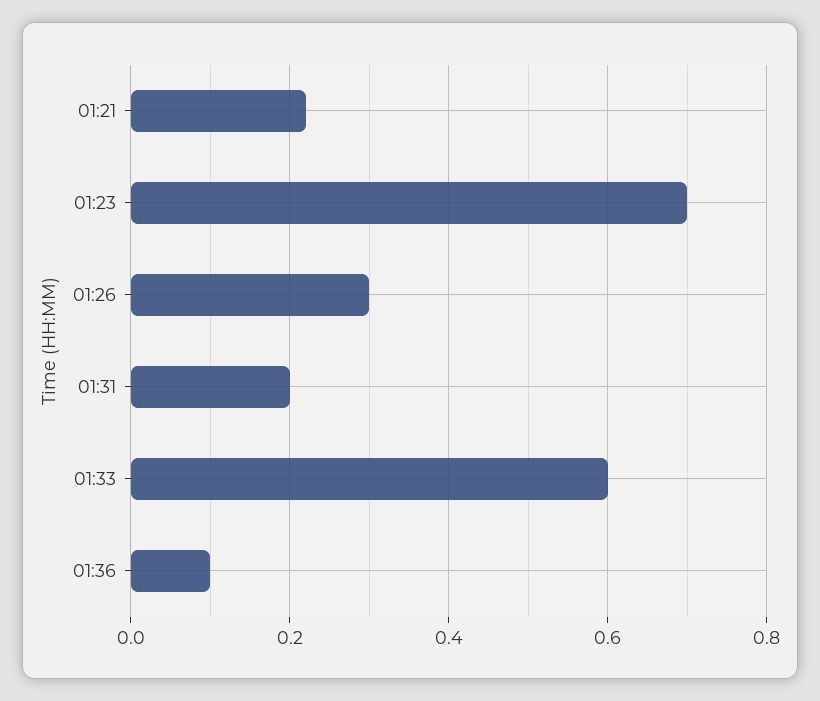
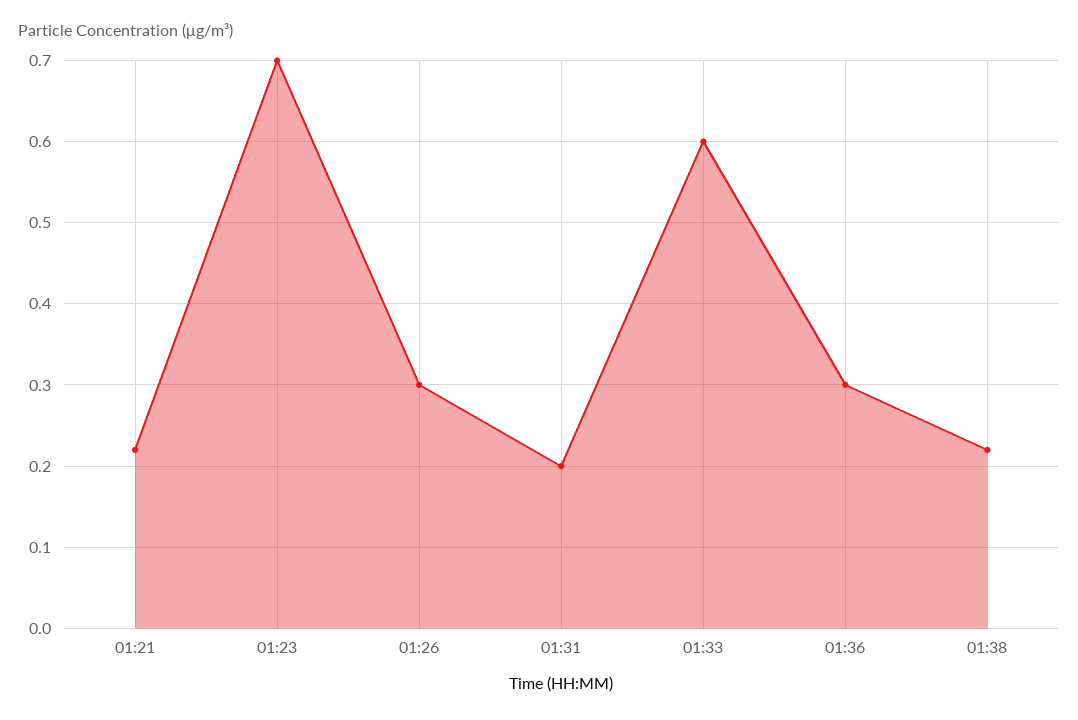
01:36: 0.1 -> 0.3
01:38: none -> 0.22

